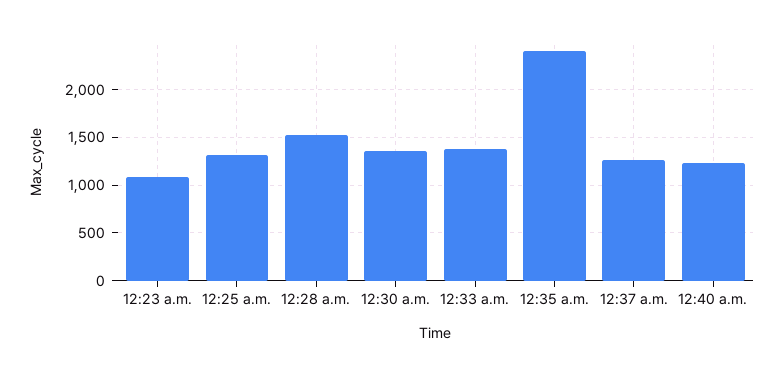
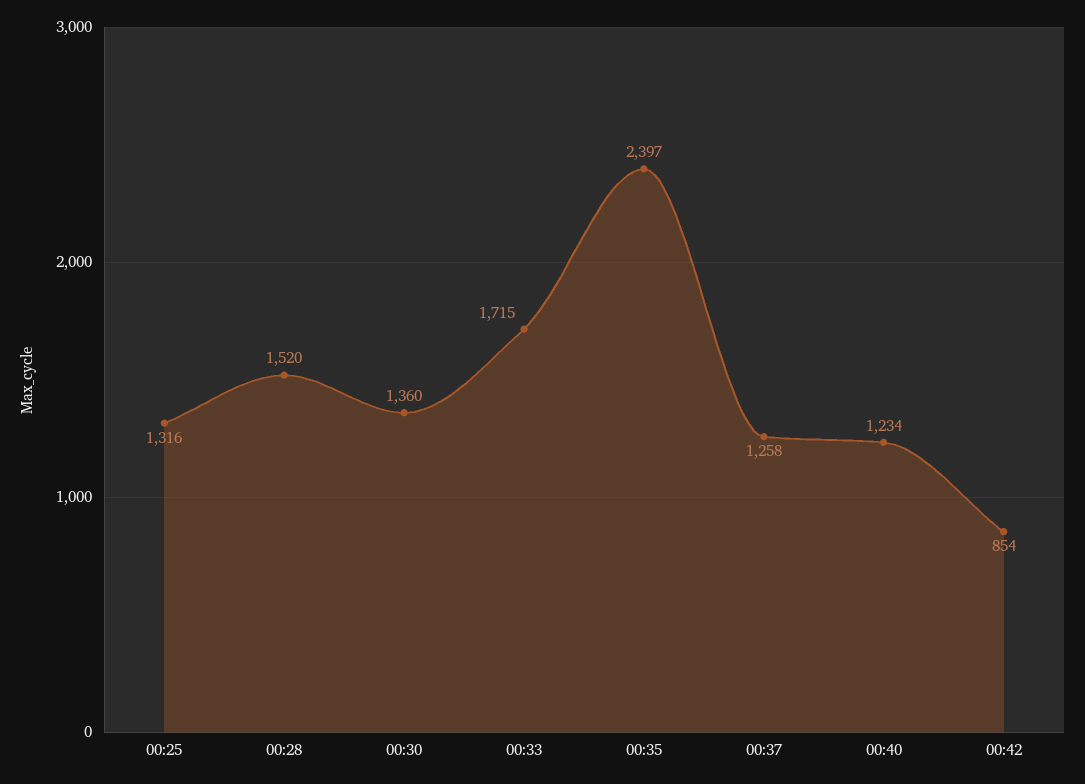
12:23 a.m.: 1100 -> none
12:33 a.m.: 1400 -> 1715
00:42: none -> 854

